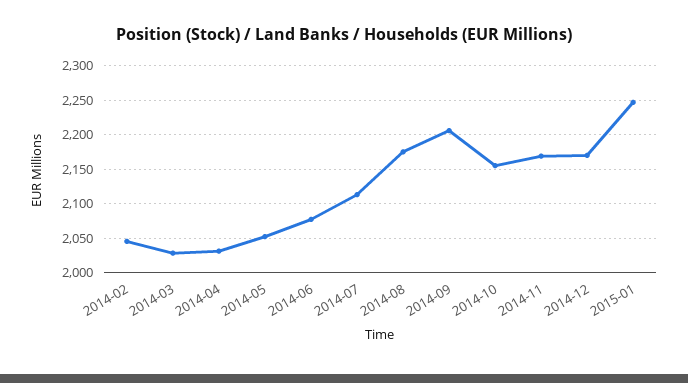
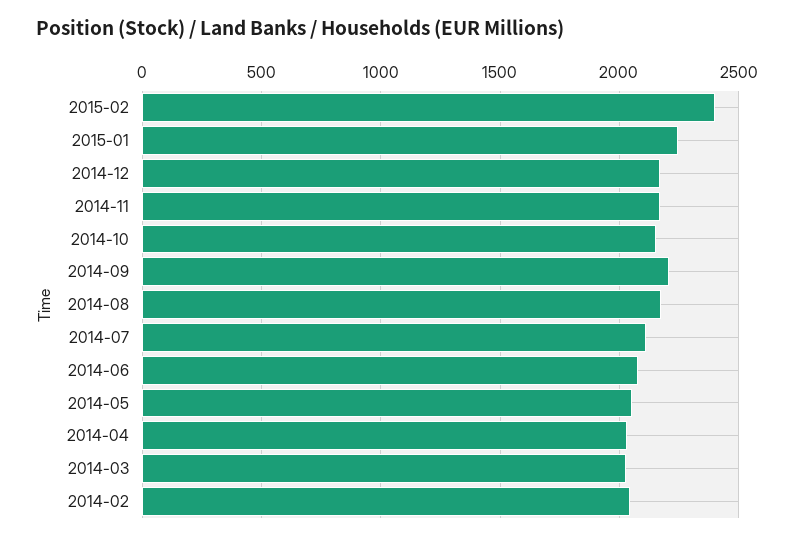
2015-02: none -> 2400

